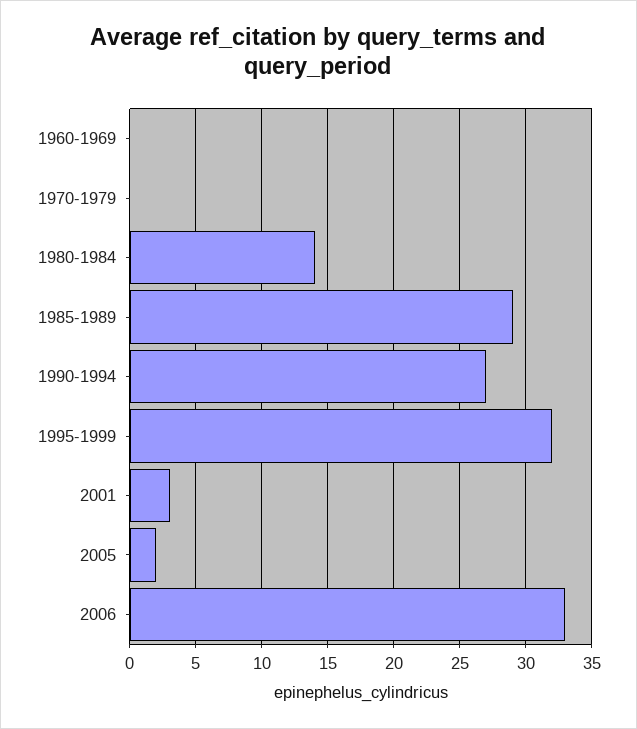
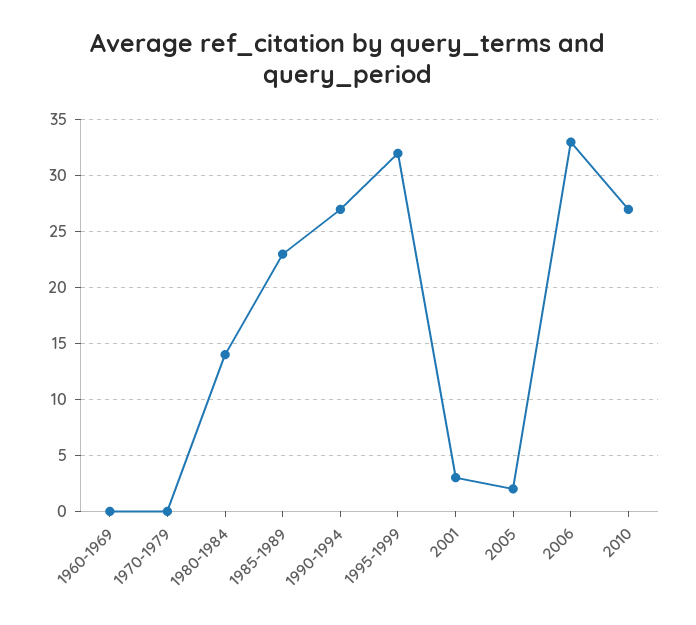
1985-1989: 29 -> 23
2010: none -> 27

